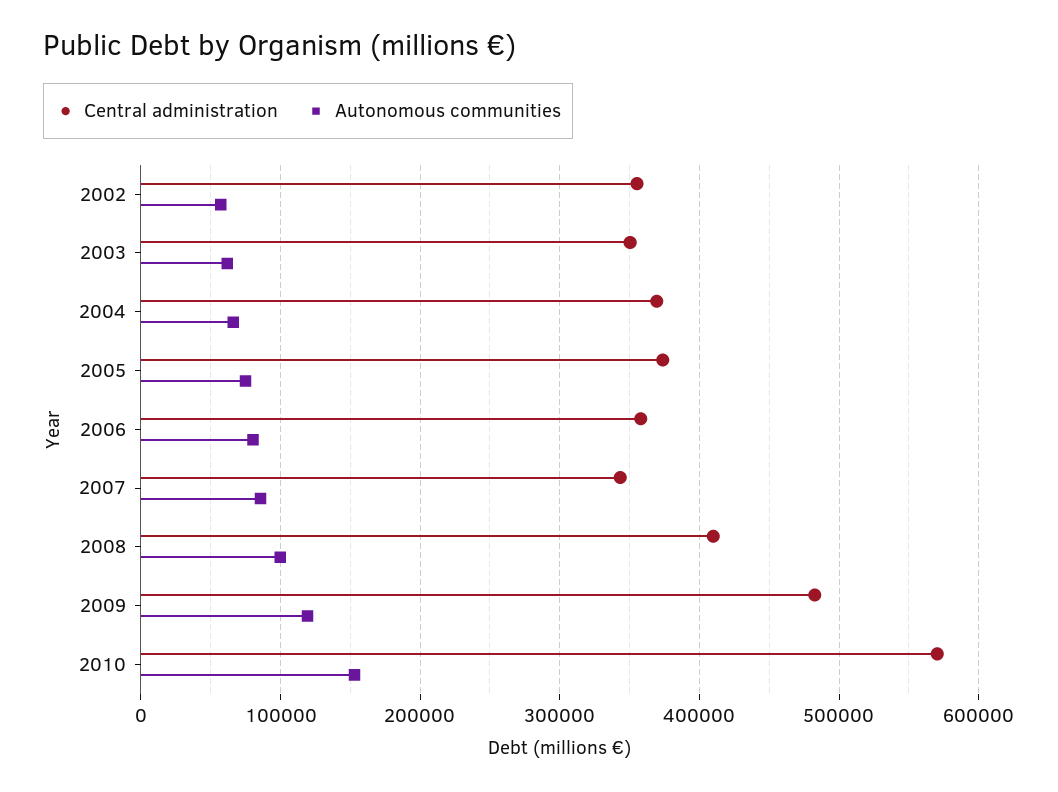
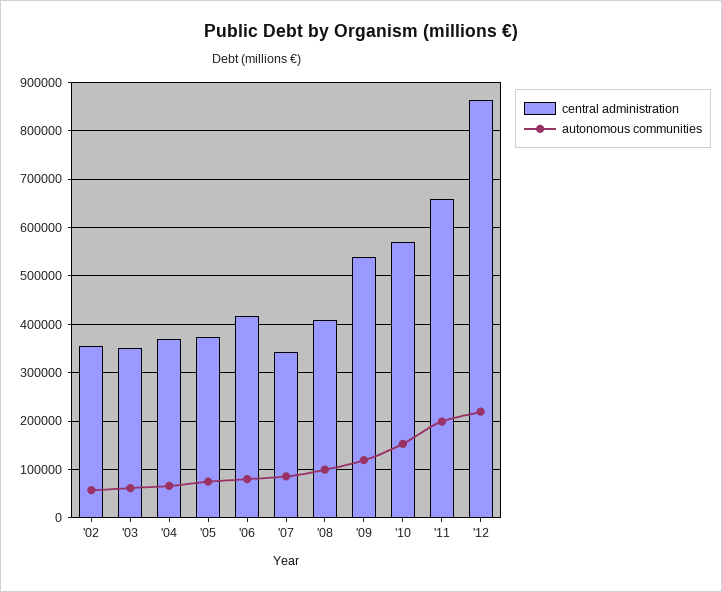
Central administration, 2006: 360000 -> 420000
Central administration, 2009: 480000 -> 540000
Central administration, '11: none -> 660000
Autonomous communities, '11: none -> 200000
Central administration, '12: none -> 860000
Autonomous communities, '12: none -> 220000

